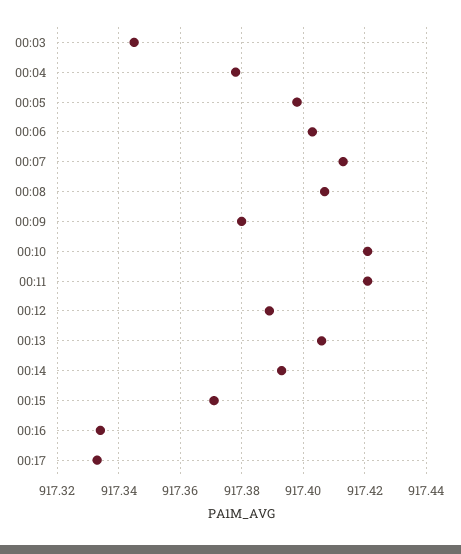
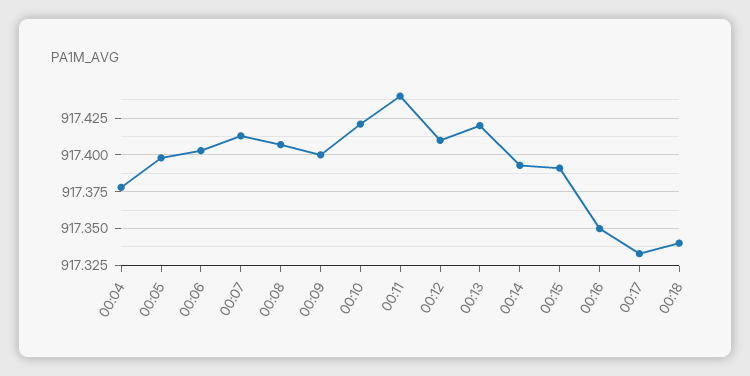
00:03: 917.345 -> none
00:09: 917.38 -> 917.4
00:11: 917.42 -> 917.44
00:12: 917.39 -> 917.41
00:13: 917.405 -> 917.42
00:15: 917.37 -> 917.39
00:16: 917.335 -> 917.35
00:18: none -> 917.34

